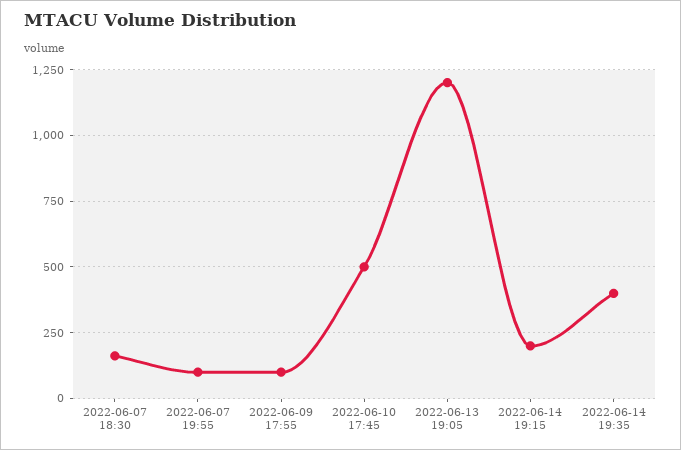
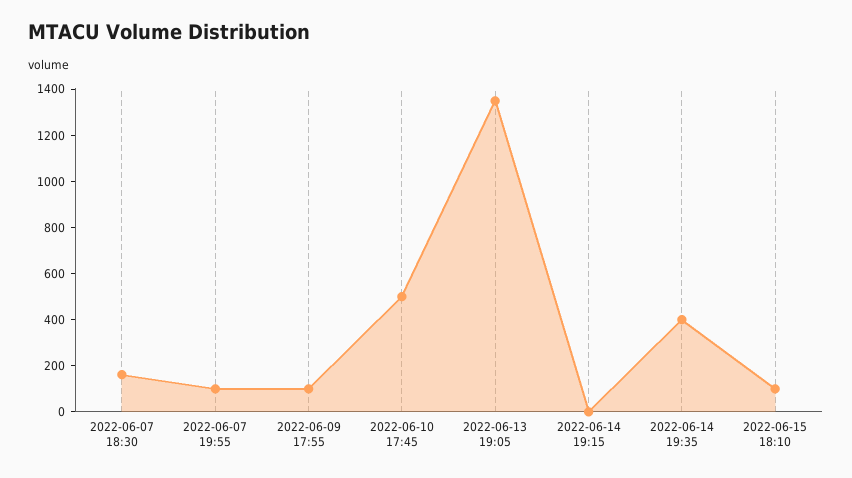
2022-06-13 19:05: 1200 -> 1350
2022-06-14 19:15: 200 -> 0
2022-06-15 18:10: none -> 100

